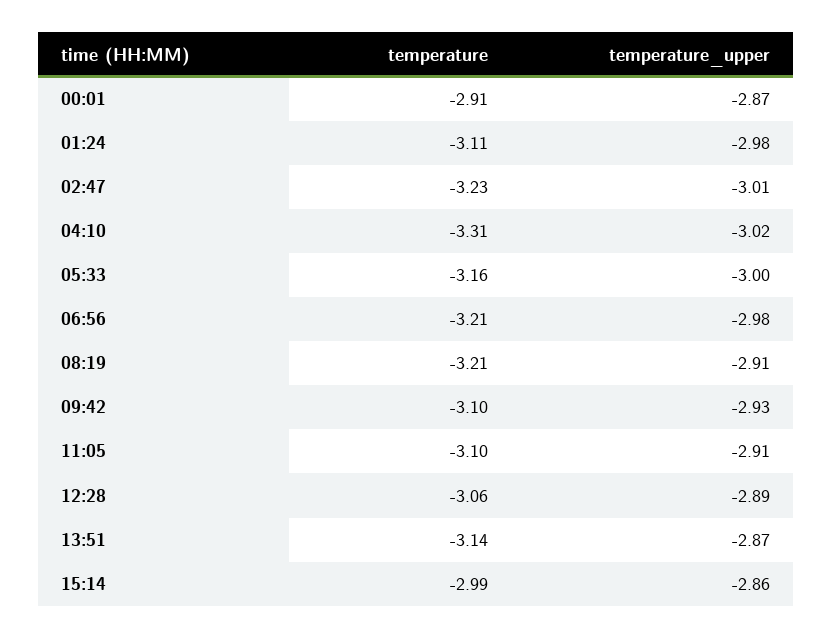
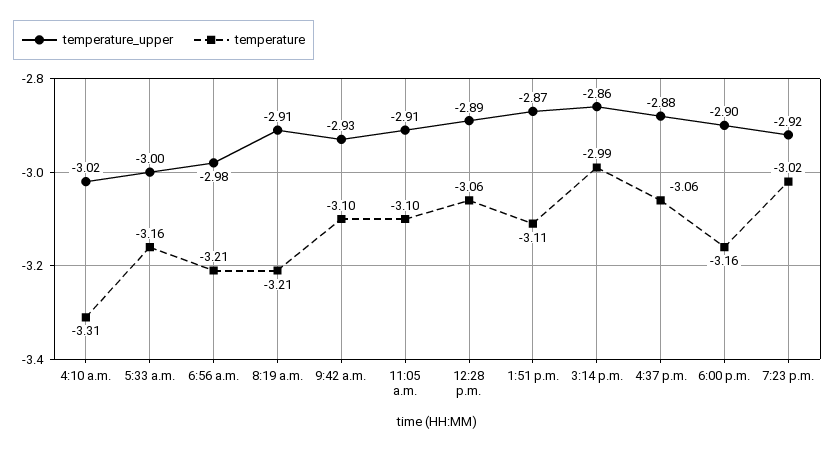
temperature, 00:01: -2.91 -> none
temperature_upper, 00:01: -2.87 -> none
temperature, 01:24: -3.11 -> none
temperature_upper, 01:24: -2.98 -> none
temperature, 02:47: -3.23 -> none
temperature_upper, 02:47: -3.01 -> none
temperature, 13:51: -3.14 -> -3.11
temperature_upper, 4:37 p.m.: none -> -2.88
temperature, 4:37 p.m.: none -> -3.06
temperature_upper, 6:00 p.m.: none -> -2.9
temperature, 6:00 p.m.: none -> -3.16
temperature_upper, 7:23 p.m.: none -> -2.92
temperature, 7:23 p.m.: none -> -3.02

